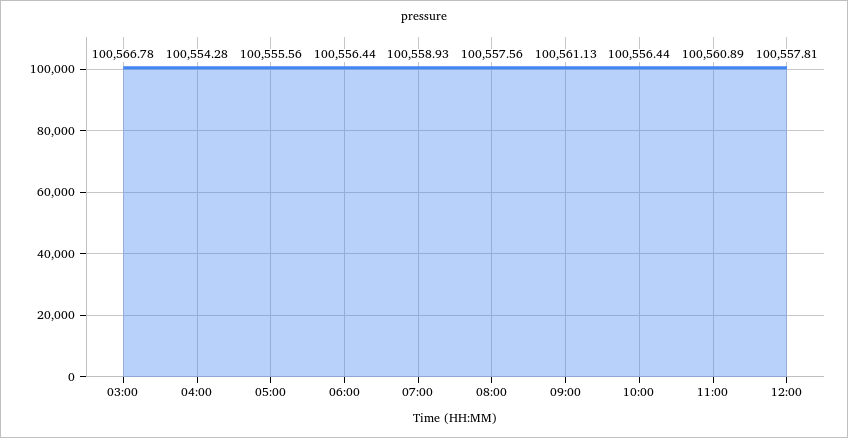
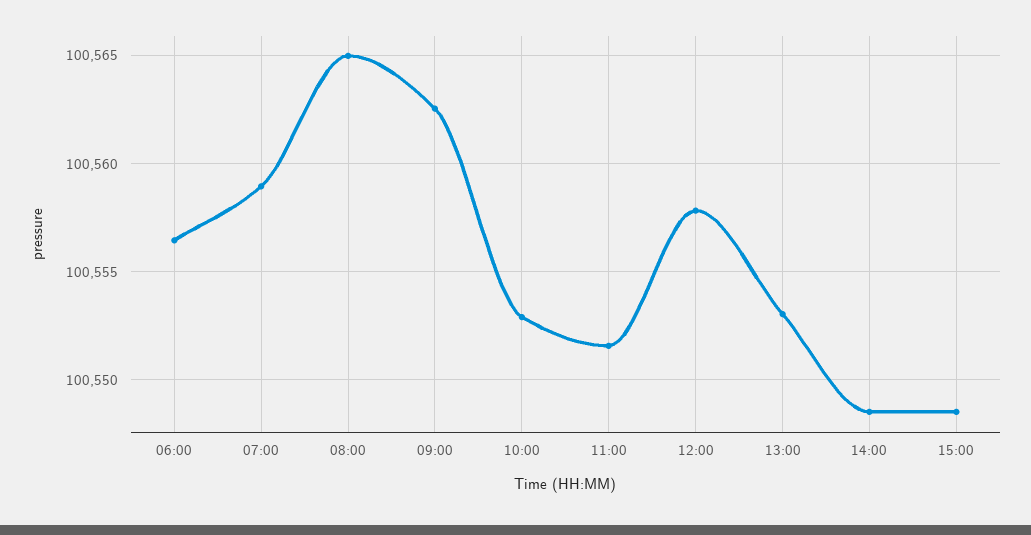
03:00: 100566.78 -> none
04:00: 100554.28 -> none
05:00: 100555.56 -> none
08:00: 100557.56 -> 100565
09:00: 100561.13 -> 100562.5
10:00: 100556.44 -> 100553
11:00: 100560.89 -> 100551.5
13:00: none -> 100553
14:00: none -> 100548.5
15:00: none -> 100548.5

